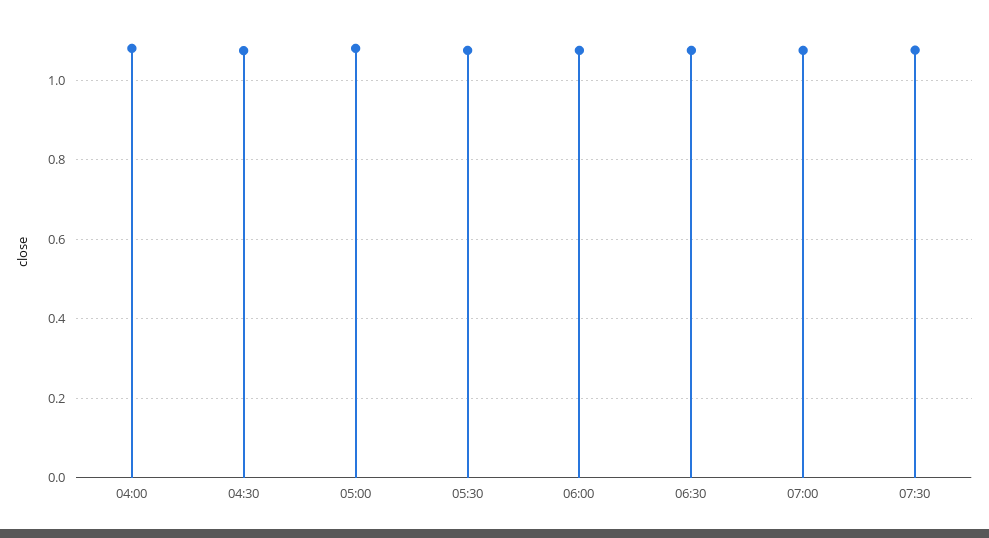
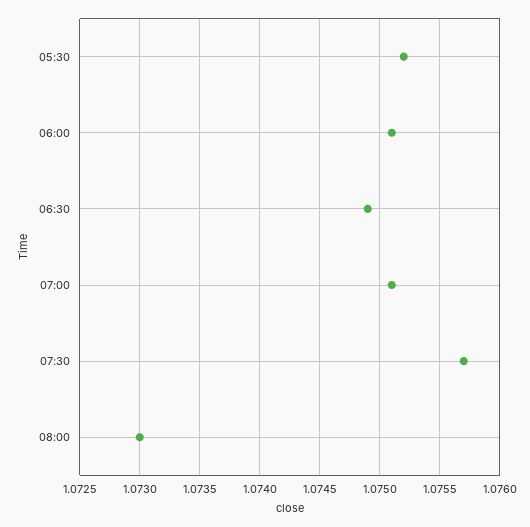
04:00: 1.08 -> none
04:30: 1.08 -> none
05:00: 1.08 -> none
08:00: none -> 1.073

